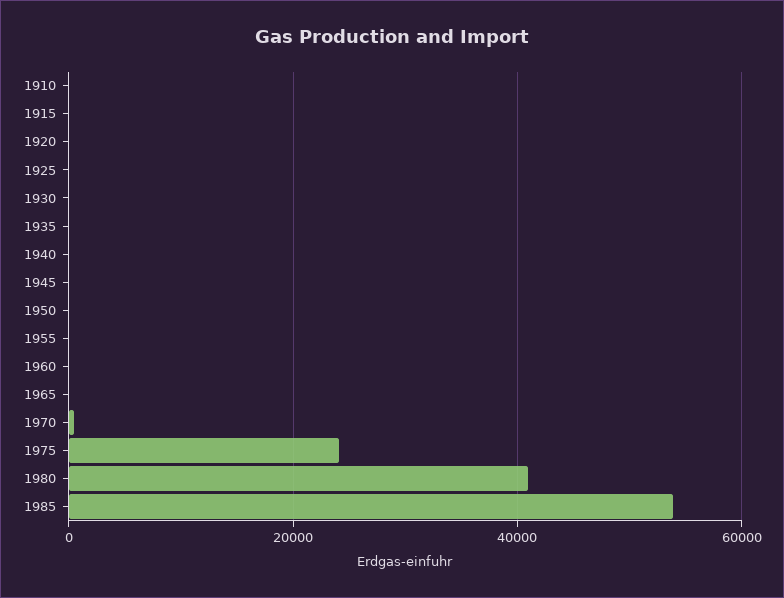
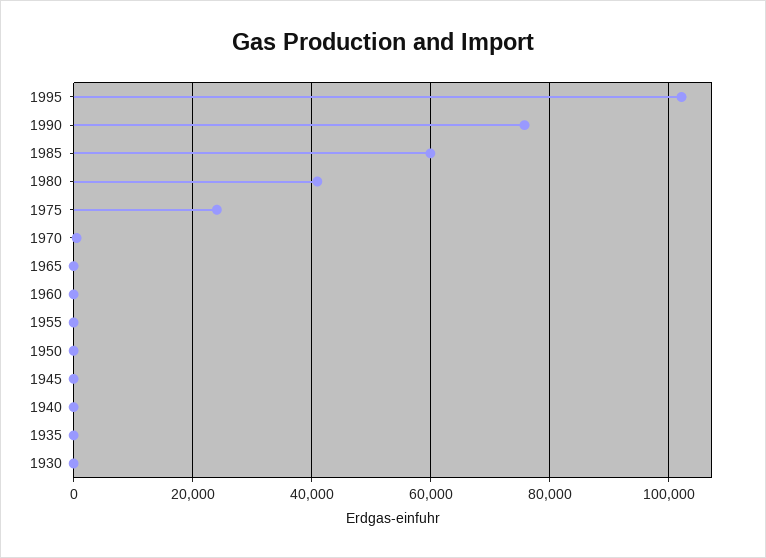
1910: 0 -> none
1915: 0 -> none
1920: 0 -> none
1925: 0 -> none
1985: 54000 -> 60000
1995: none -> 102000
1990: none -> 76000

